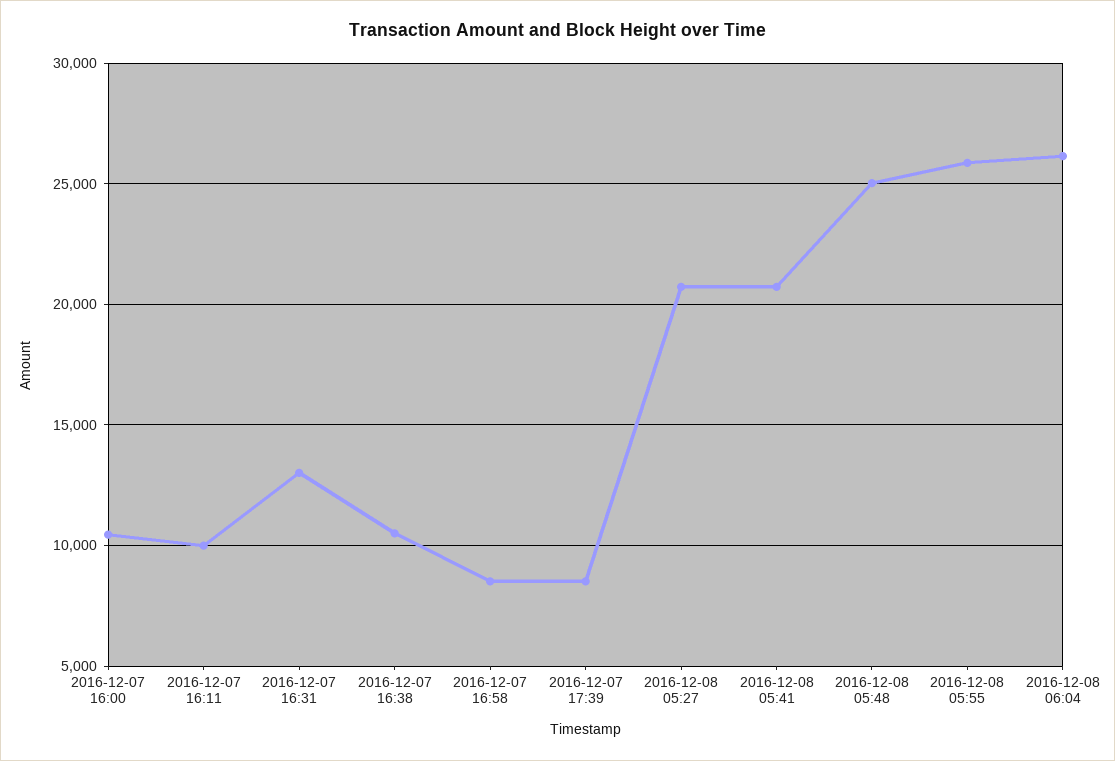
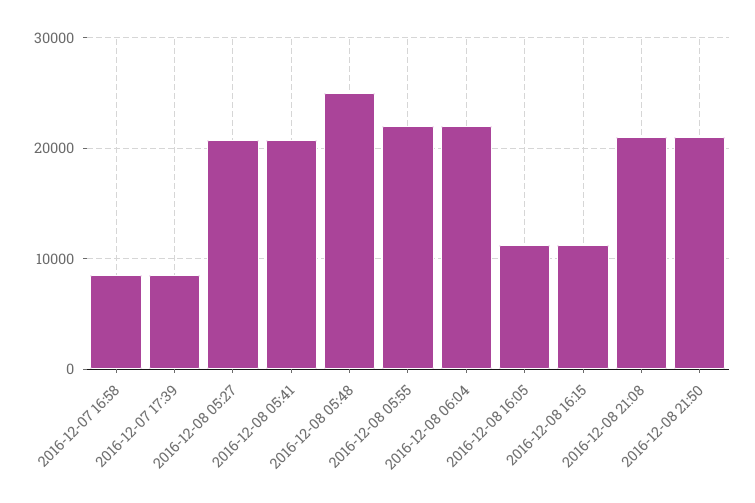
2016-12-07 16:00: 10500 -> none
2016-12-07 16:11: 10000 -> none
2016-12-07 16:31: 13000 -> none
2016-12-07 16:38: 10500 -> none
2016-12-08 05:55: 26000 -> 22000
2016-12-08 06:04: 26000 -> 22000
2016-12-08 16:05: none -> 11000
2016-12-08 16:15: none -> 11000
2016-12-08 21:08: none -> 21000
2016-12-08 21:50: none -> 21000

